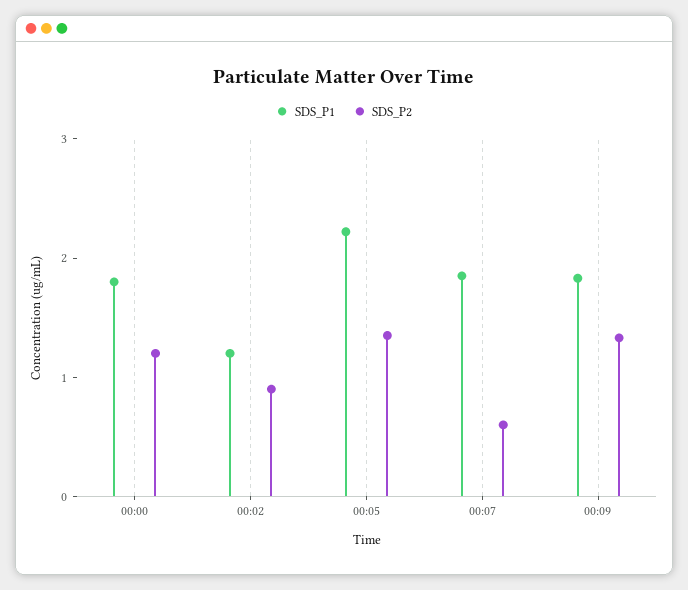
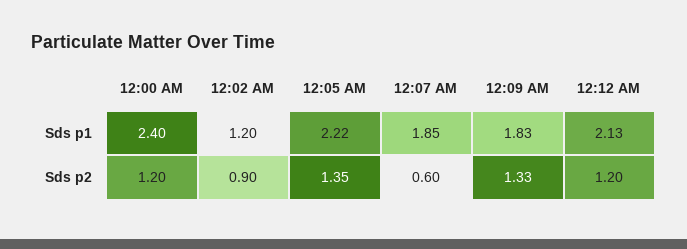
SDS_P1, 00:00: 1.8 -> 2.4
SDS_P1, 12:12 AM: none -> 2.13
SDS_P2, 12:12 AM: none -> 1.2

